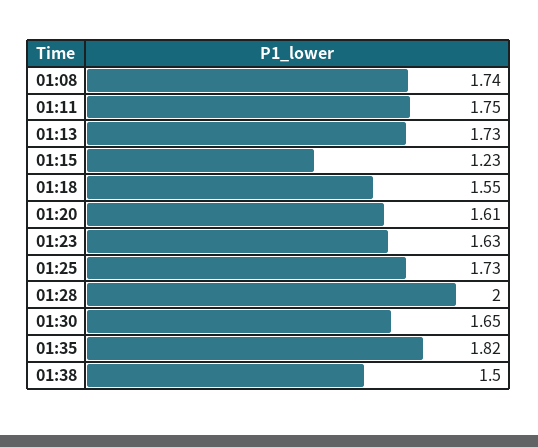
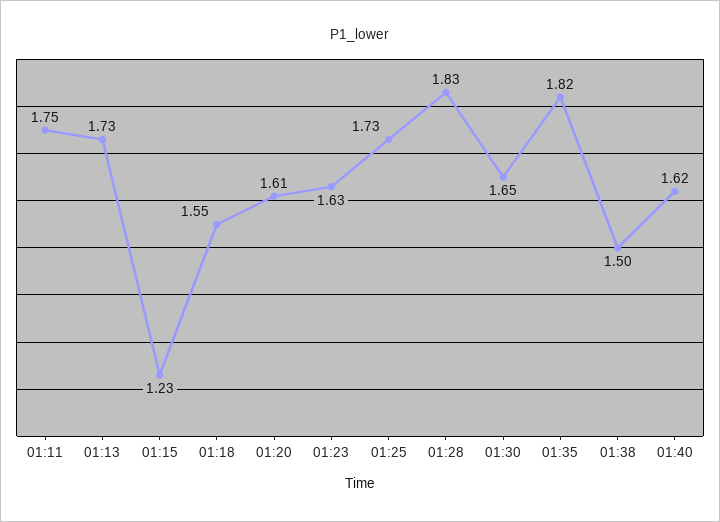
01:08: 1.74 -> none
01:28: 2 -> 1.83
01:40: none -> 1.62

